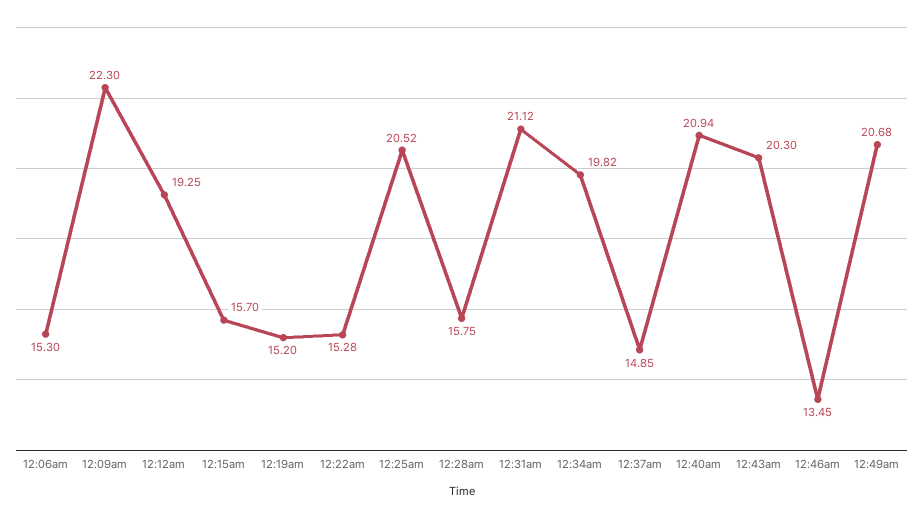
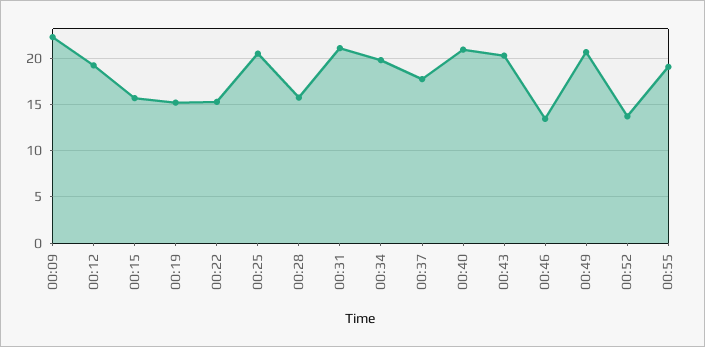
12:06am: 15.3 -> none
12:37am: 14.85 -> 18
00:52: none -> 14
00:55: none -> 19

